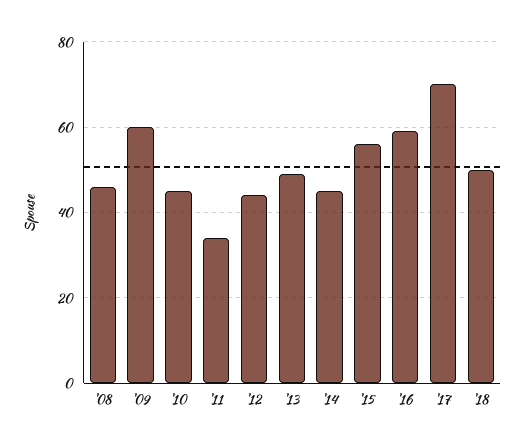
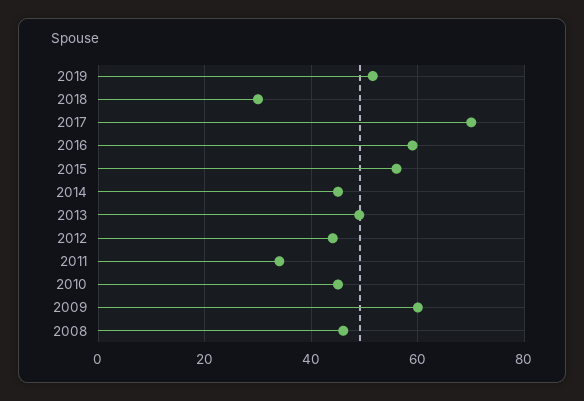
'18: 50 -> 30
2019: none -> 52

